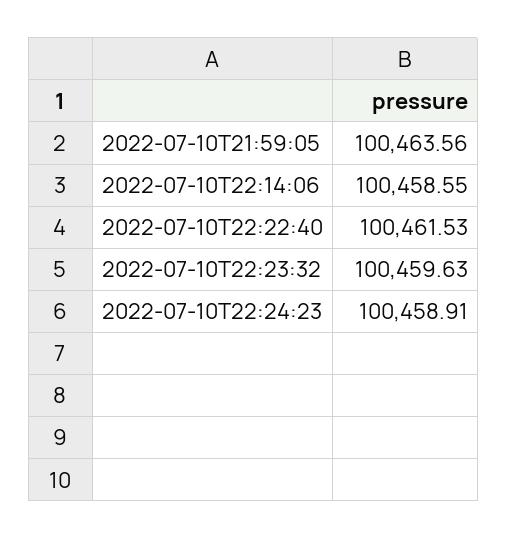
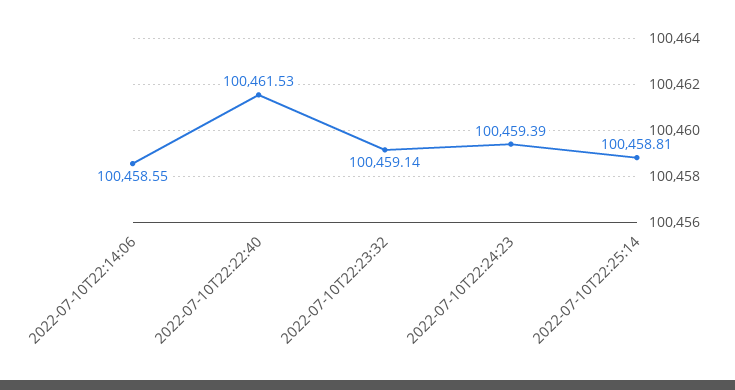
2022-07-10T21:59:05: 100463.56 -> none
2022-07-10T22:23:32: 100459.63 -> 100459.14
2022-07-10T22:24:23: 100458.91 -> 100459.39
2022-07-10T22:25:14: none -> 100458.81

